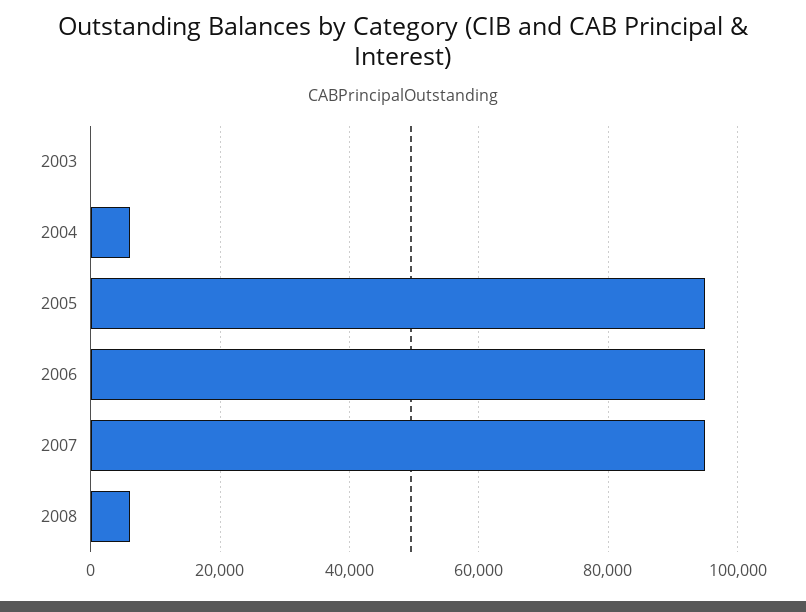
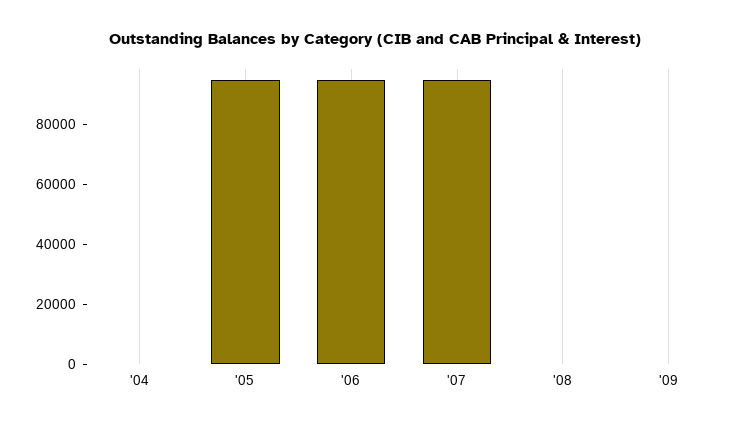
2003: 0 -> none
2004: 6000 -> 0
2008: 6000 -> 0
'09: none -> 0

